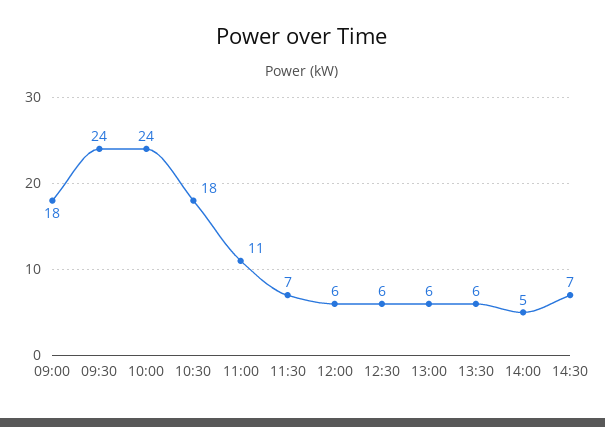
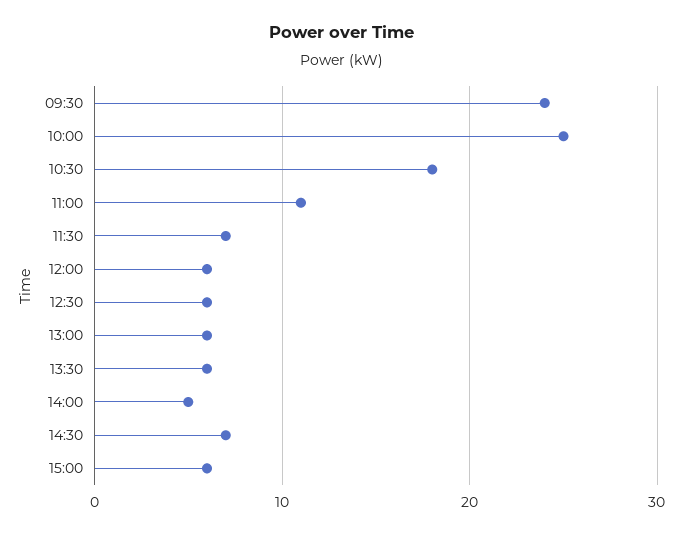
09:00: 18 -> none
10:00: 24 -> 25
15:00: none -> 6

